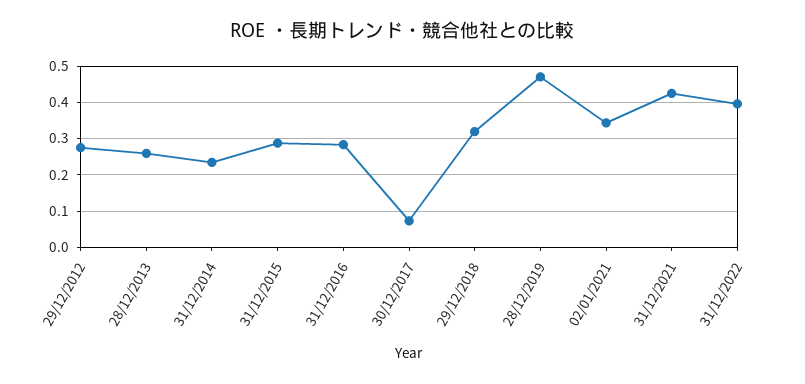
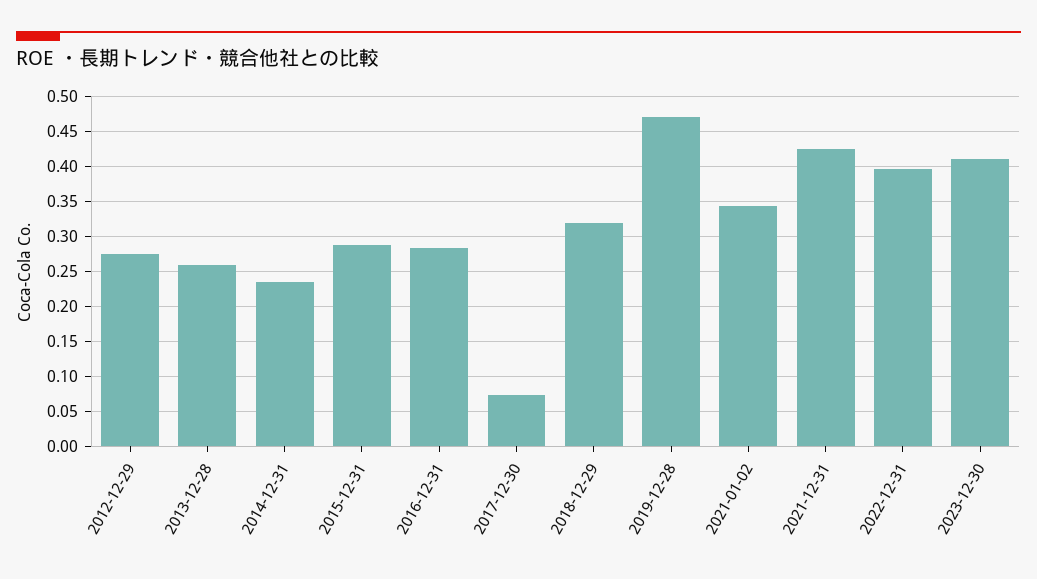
2023-12-30: none -> 0.41

